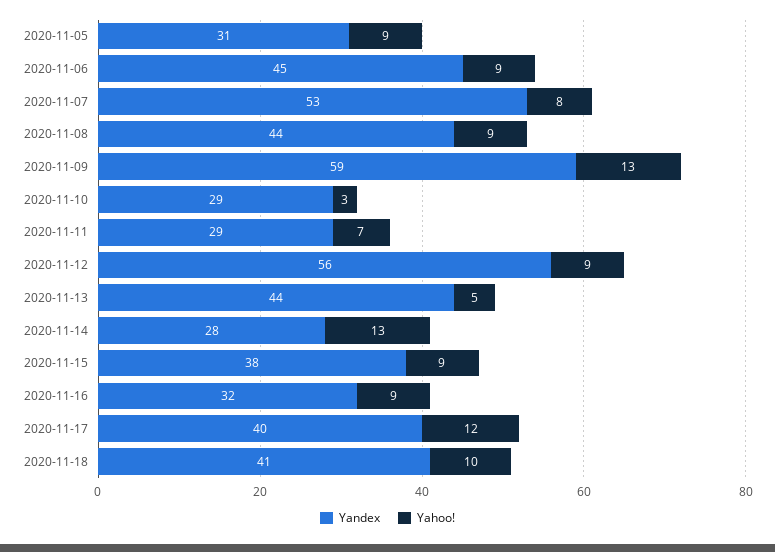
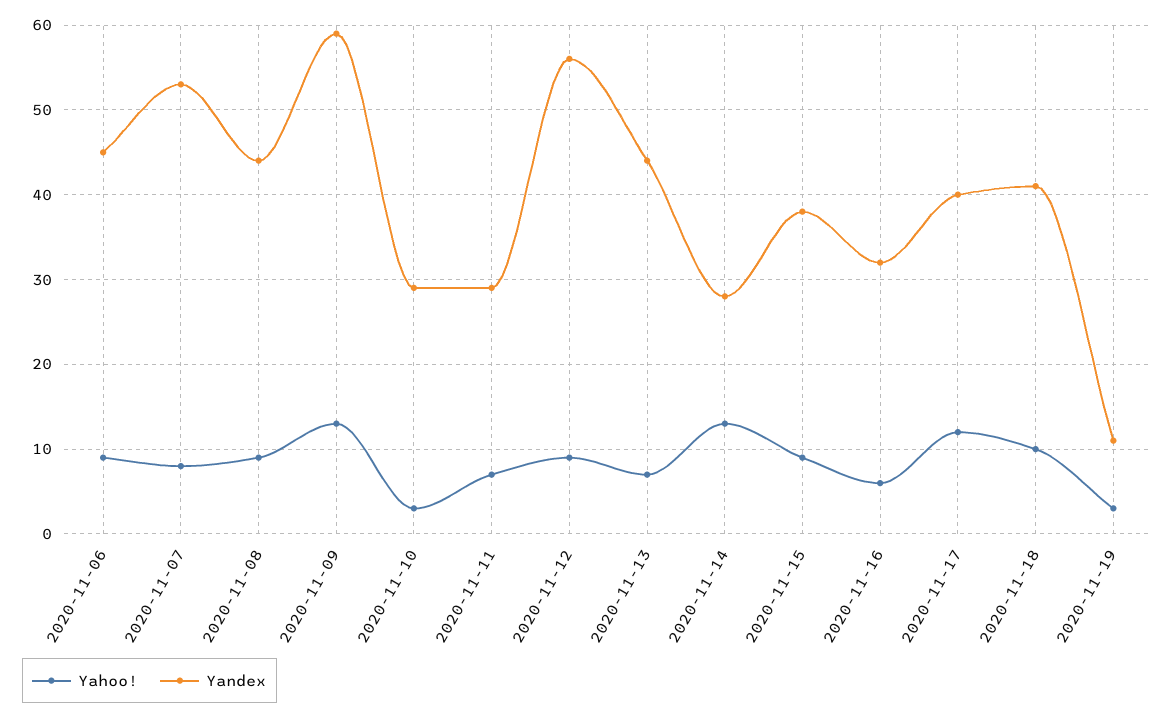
Yandex, 2020-11-05: 31 -> none
Yahoo!, 2020-11-05: 9 -> none
Yahoo!, 2020-11-13: 5 -> 7
Yahoo!, 2020-11-16: 9 -> 6
Yahoo!, 2020-11-19: none -> 3
Yandex, 2020-11-19: none -> 11

